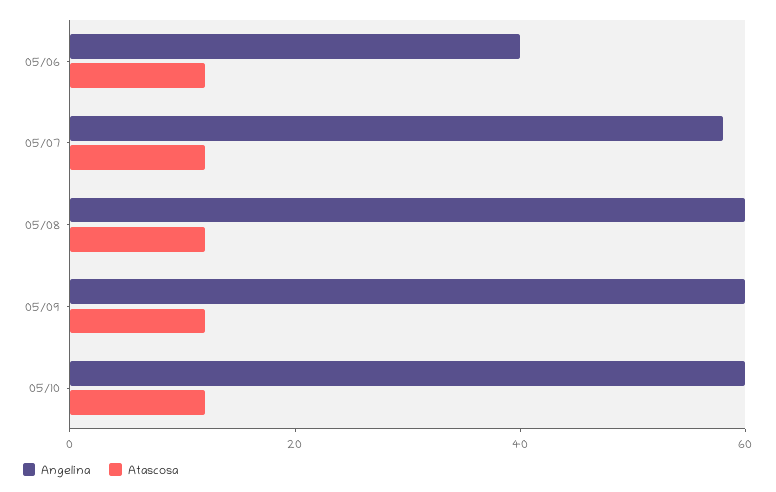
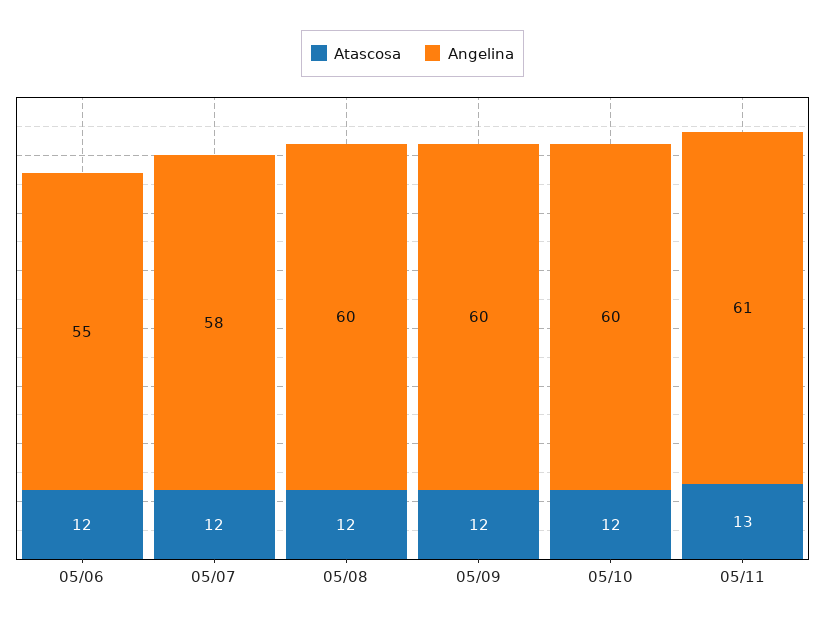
Angelina, 05/06: 40 -> 55
Atascosa, 05/11: none -> 13
Angelina, 05/11: none -> 61

